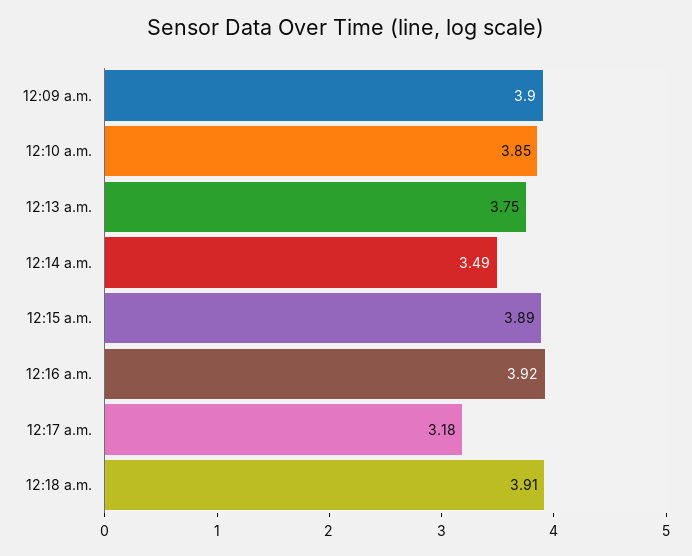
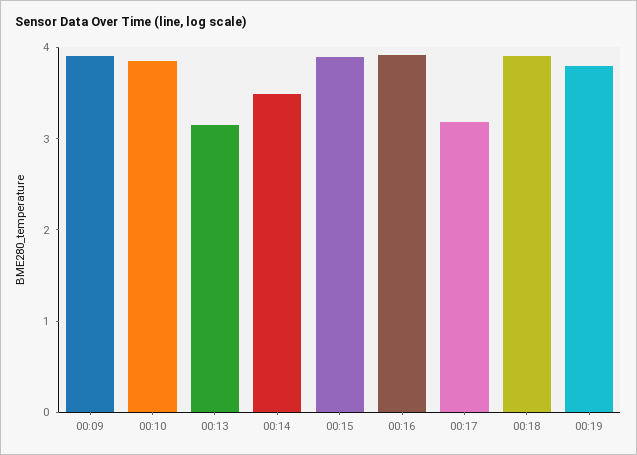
12:13 a.m.: 3.75 -> 3.2
00:19: none -> 3.8

